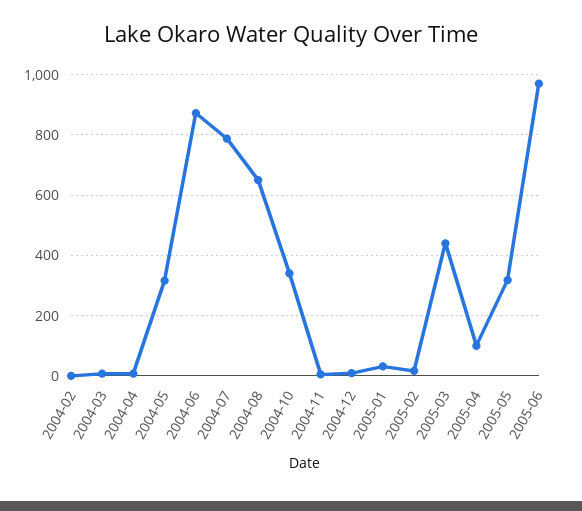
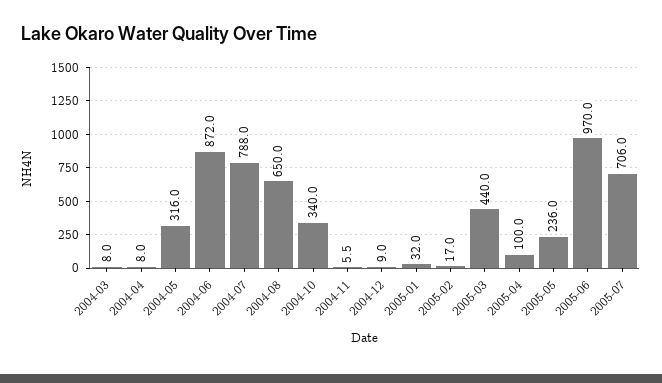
2004-02: 0 -> none
2005-05: 320 -> 236
2005-07: none -> 706

